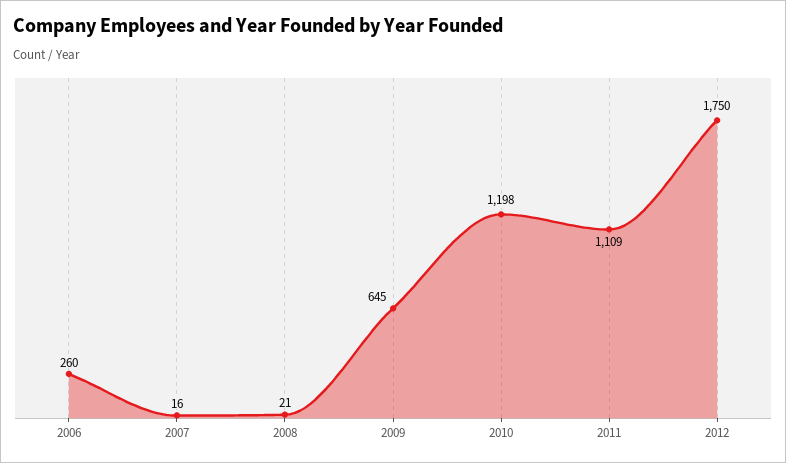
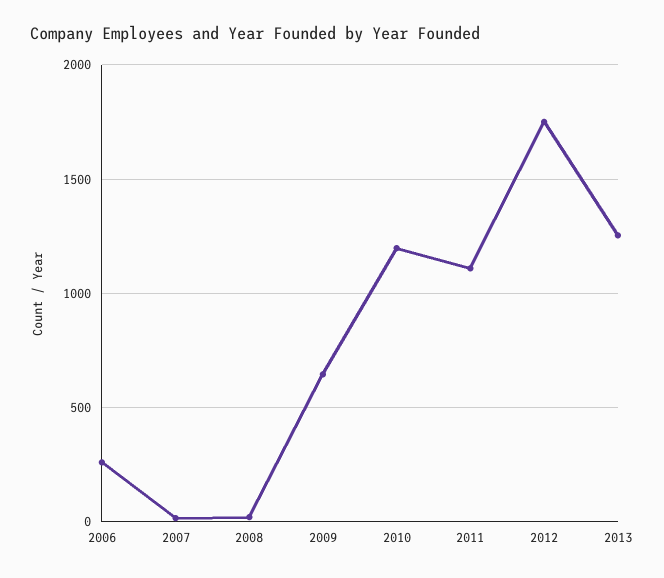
2013: none -> 1250

